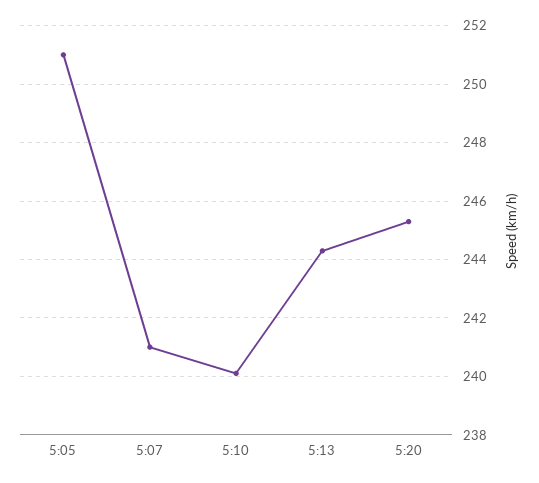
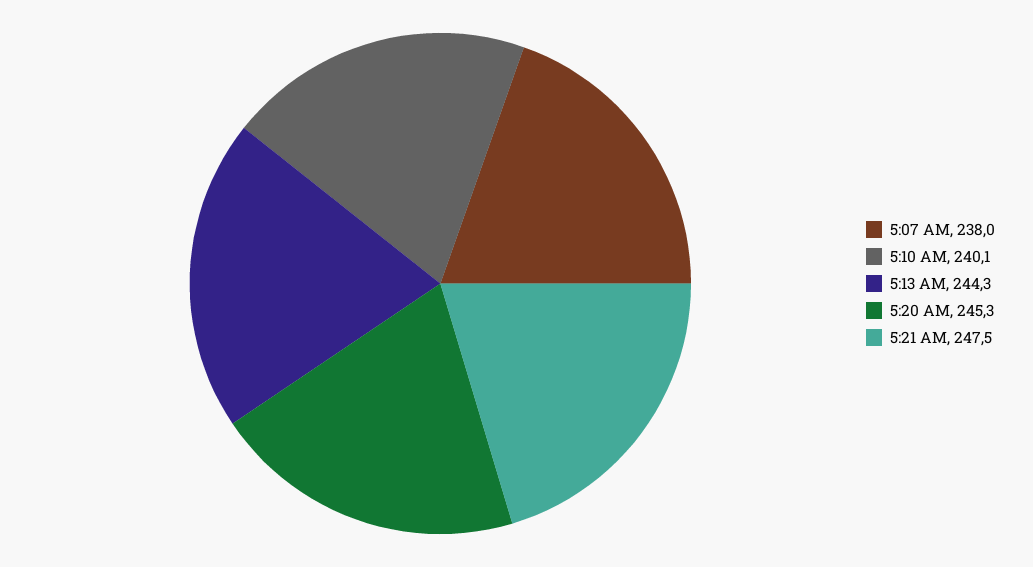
5:05: 251 -> none
5:07: 241 -> 238
5:21 AM: none -> 247.5

